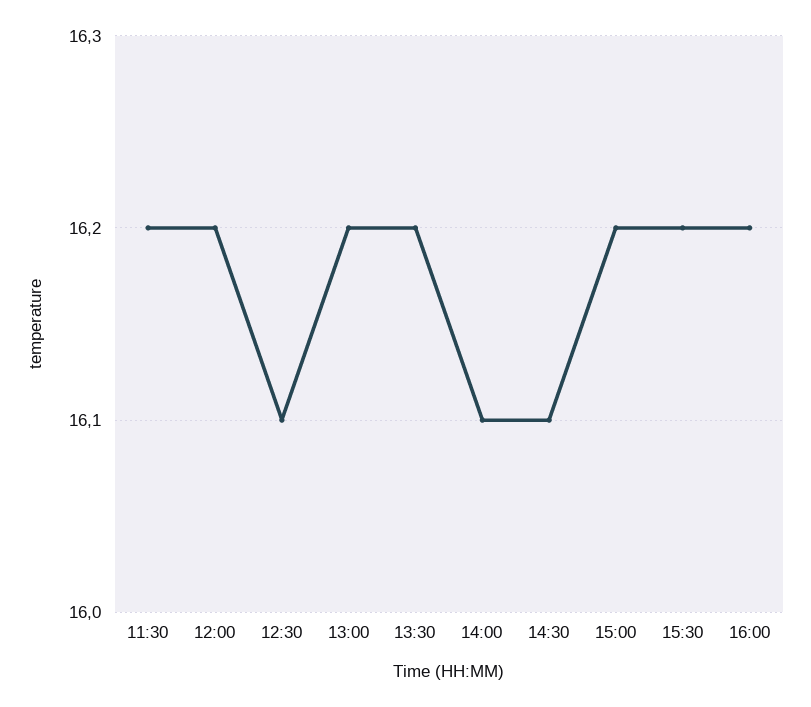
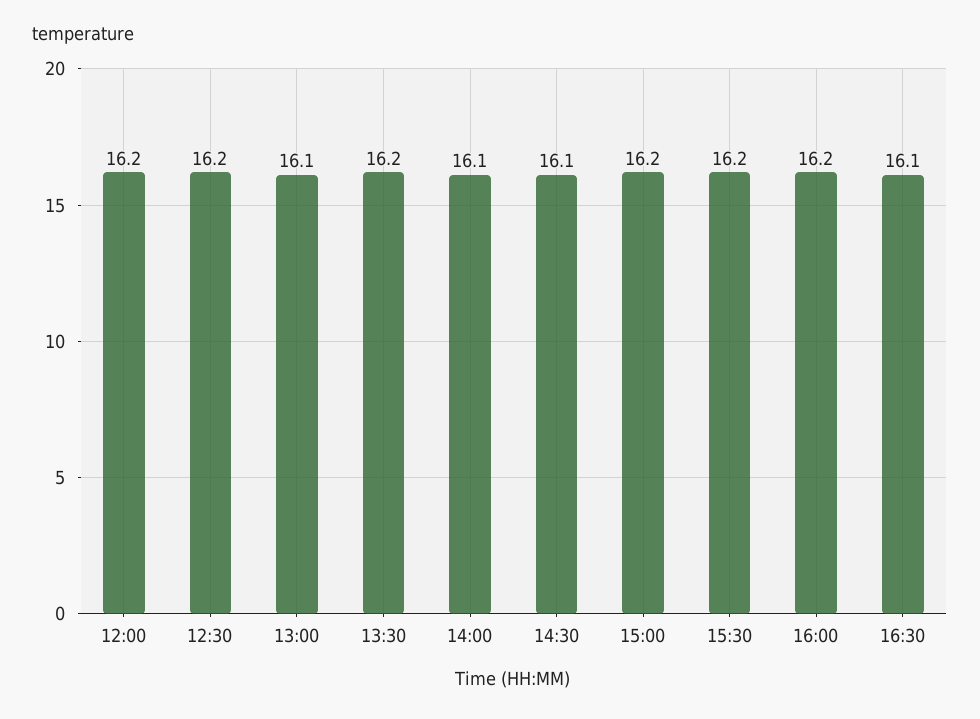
11:30: 16.2 -> none
12:30: 16.1 -> 16.2
13:00: 16.2 -> 16.1
16:30: none -> 16.1

